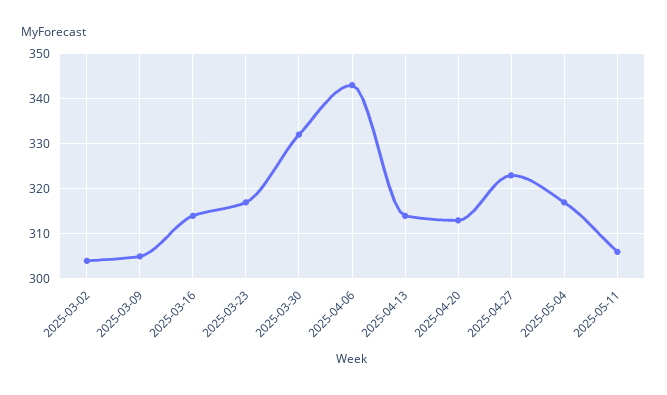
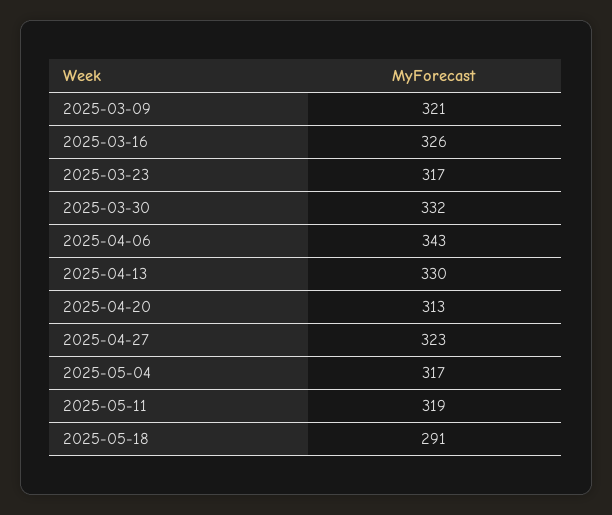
2025-03-02: 305 -> none
2025-03-09: 305 -> 321
2025-03-16: 315 -> 326
2025-04-13: 315 -> 330
2025-05-11: 305 -> 319
2025-05-18: none -> 291

